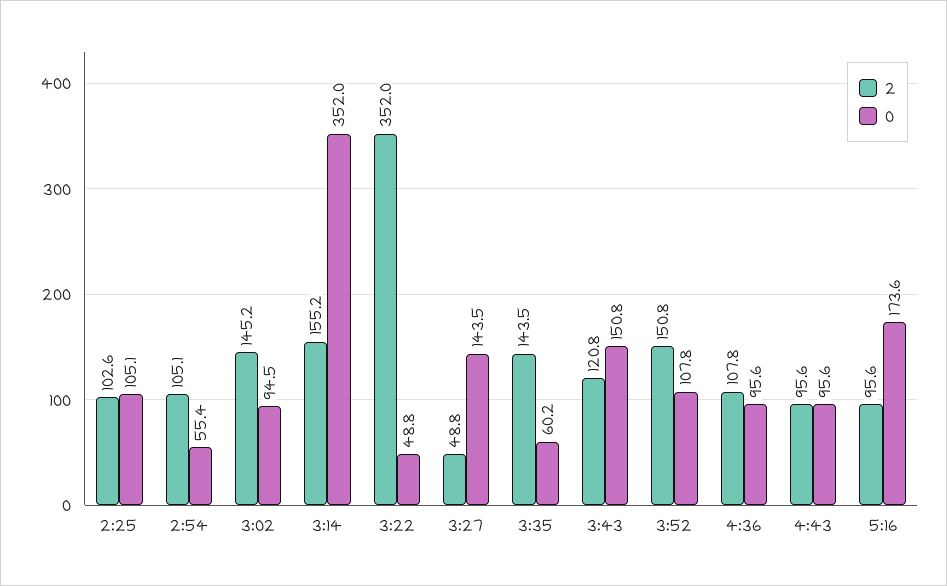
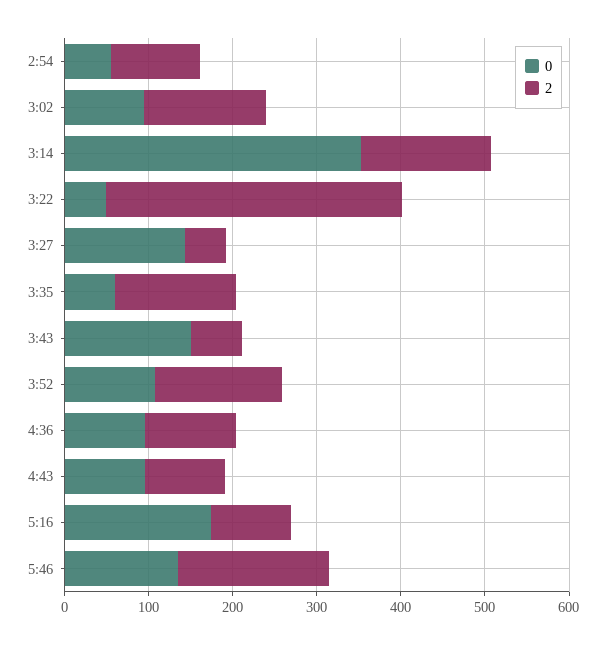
2, 2:25: 102.6 -> none
0, 2:25: 105.1 -> none
2, 3:43: 120.8 -> 60
0, 5:46: none -> 140
2, 5:46: none -> 180

